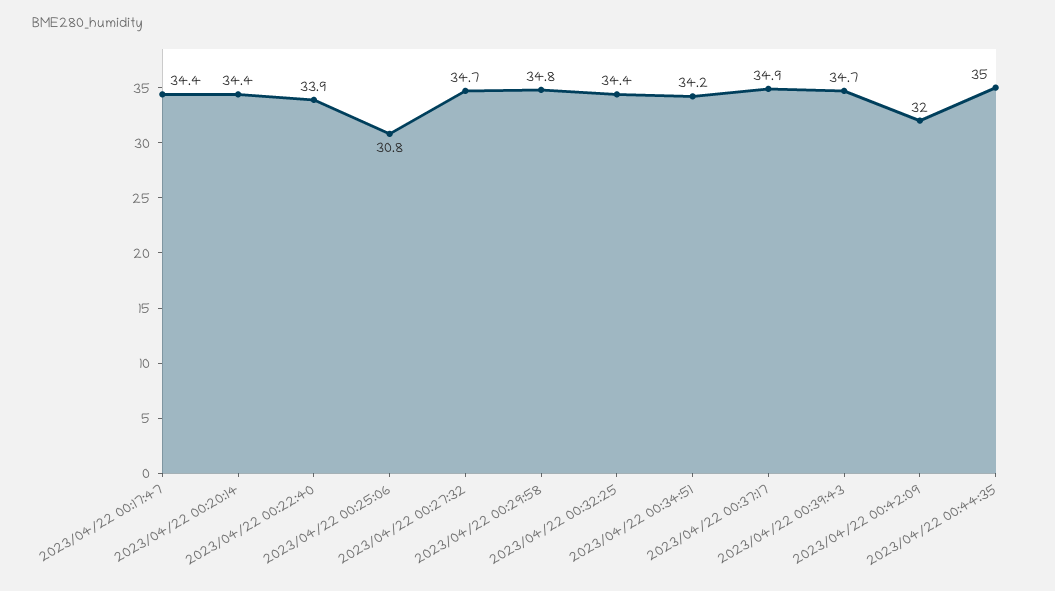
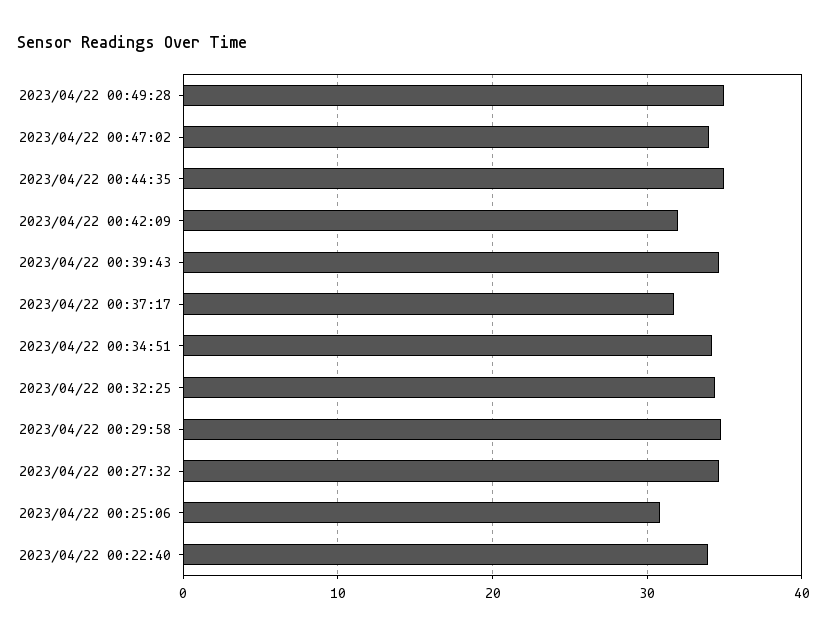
2023/04/22 00:17:47: 34.4 -> none
2023/04/22 00:20:14: 34.4 -> none
2023/04/22 00:37:17: 34.9 -> 32
2023/04/22 00:49:28: none -> 35
2023/04/22 00:47:02: none -> 34

